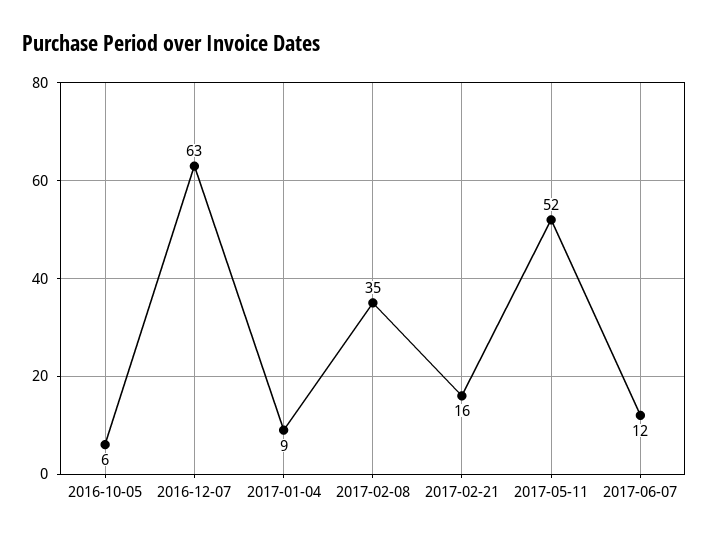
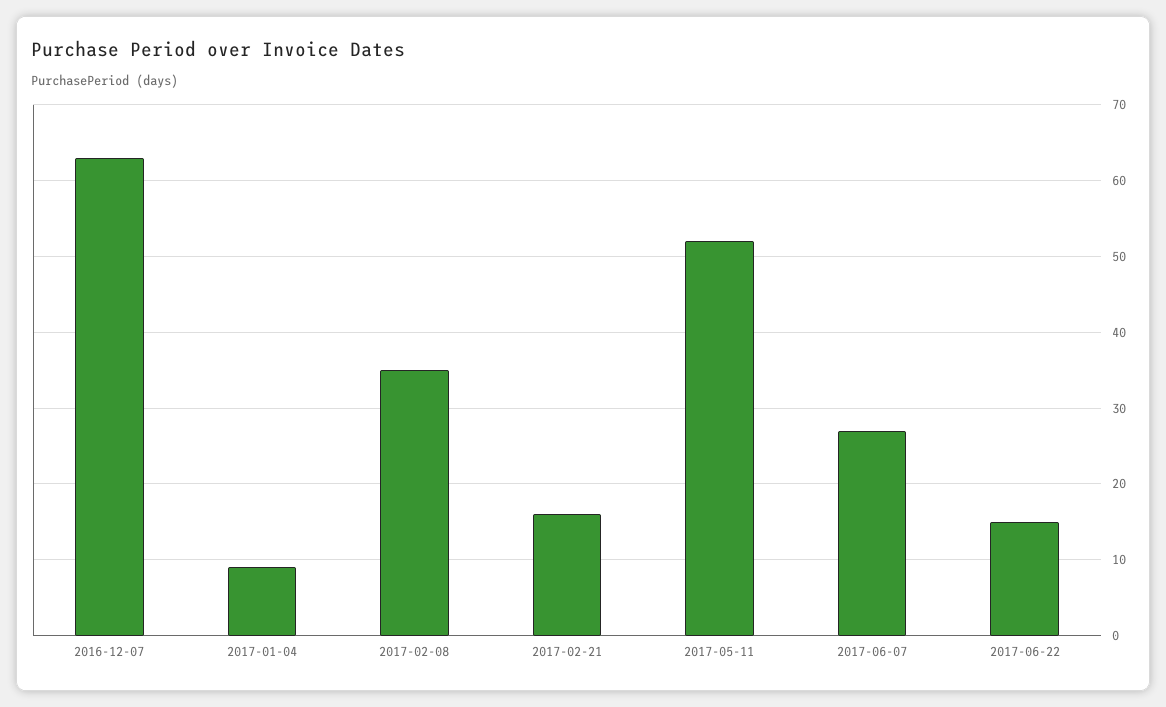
2016-10-05: 6 -> none
2017-06-07: 12 -> 27
2017-06-22: none -> 15

